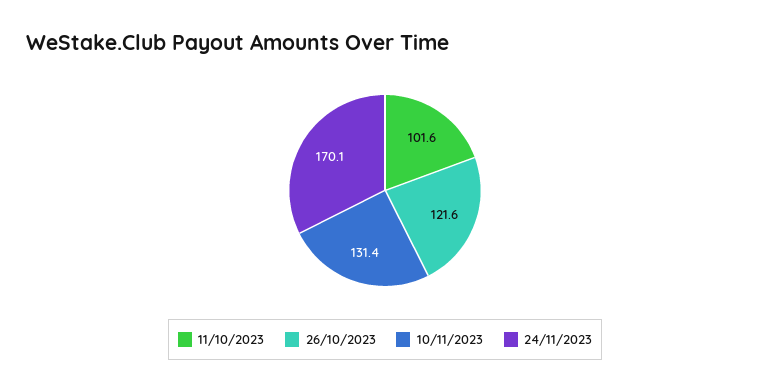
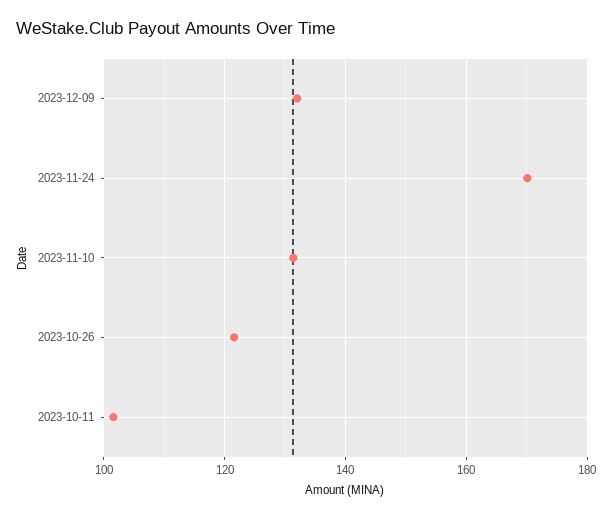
2023-12-09: none -> 132

